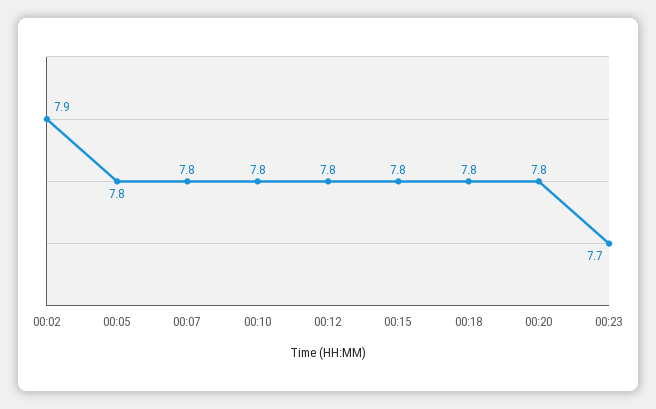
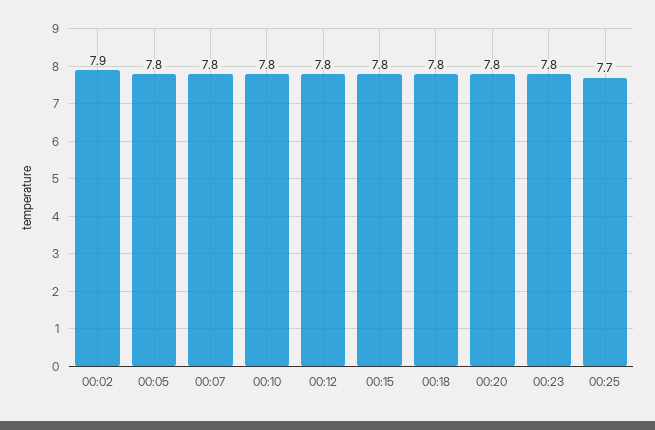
00:23: 7.7 -> 7.8
00:25: none -> 7.7

